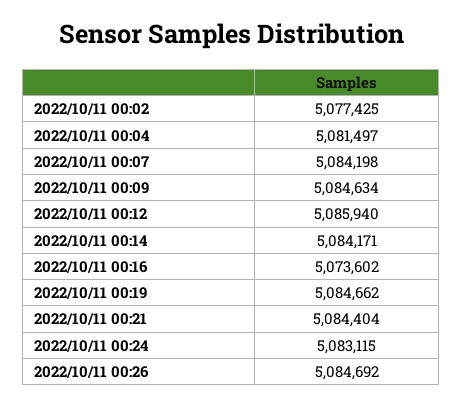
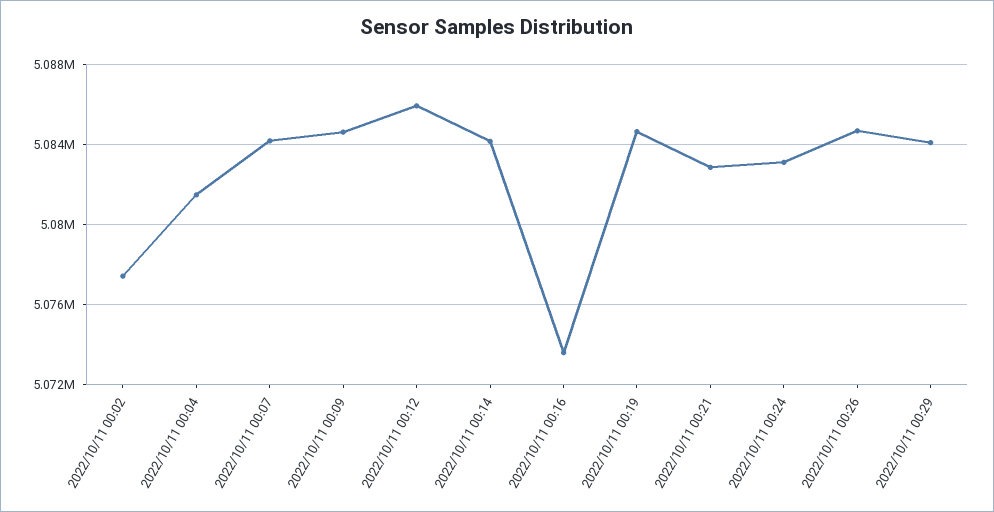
2022/10/11 00:21: 5084404 -> 5083000
2022/10/11 00:29: none -> 5084000

